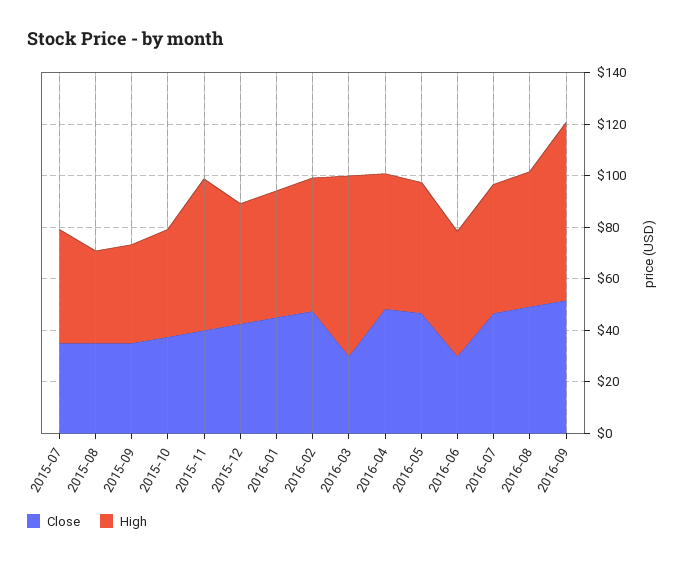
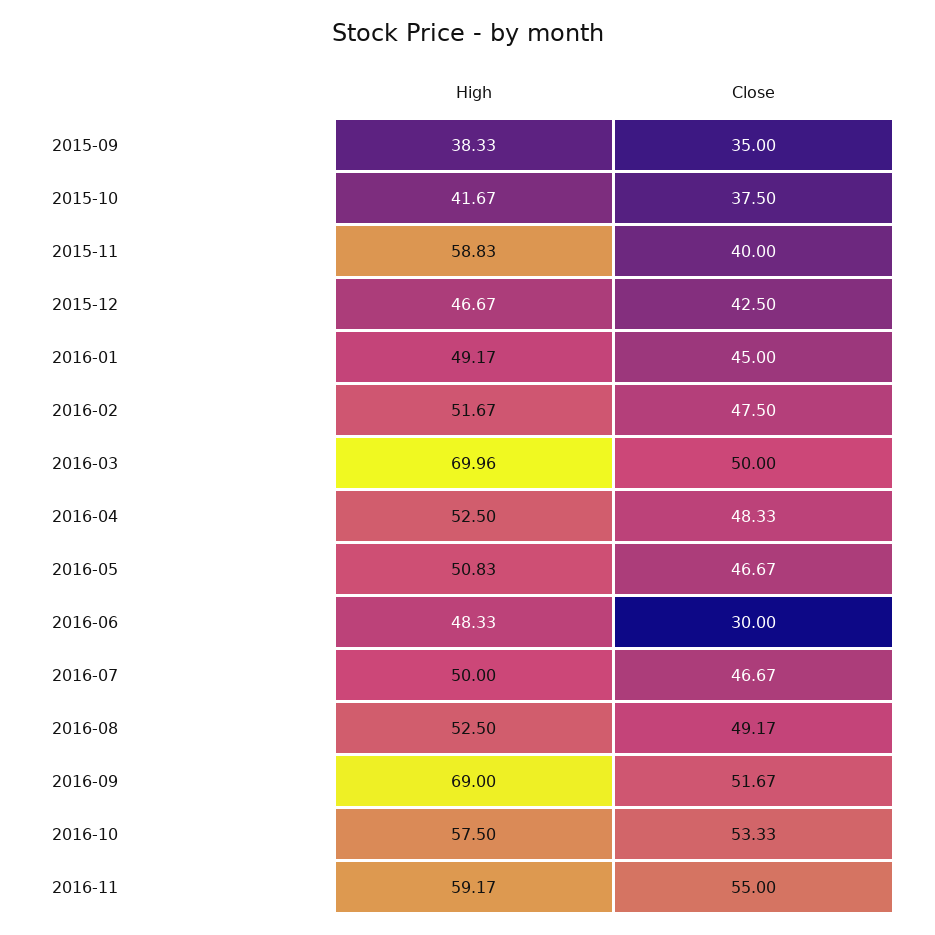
Close, 2015-07: 35 -> none
High, 2015-07: 45 -> none
Close, 2015-08: 35 -> none
High, 2015-08: 35 -> none
Close, 2016-03: 30 -> 50
High, 2016-10: none -> 57.5
Close, 2016-10: none -> 53.33
High, 2016-11: none -> 59.17
Close, 2016-11: none -> 55

